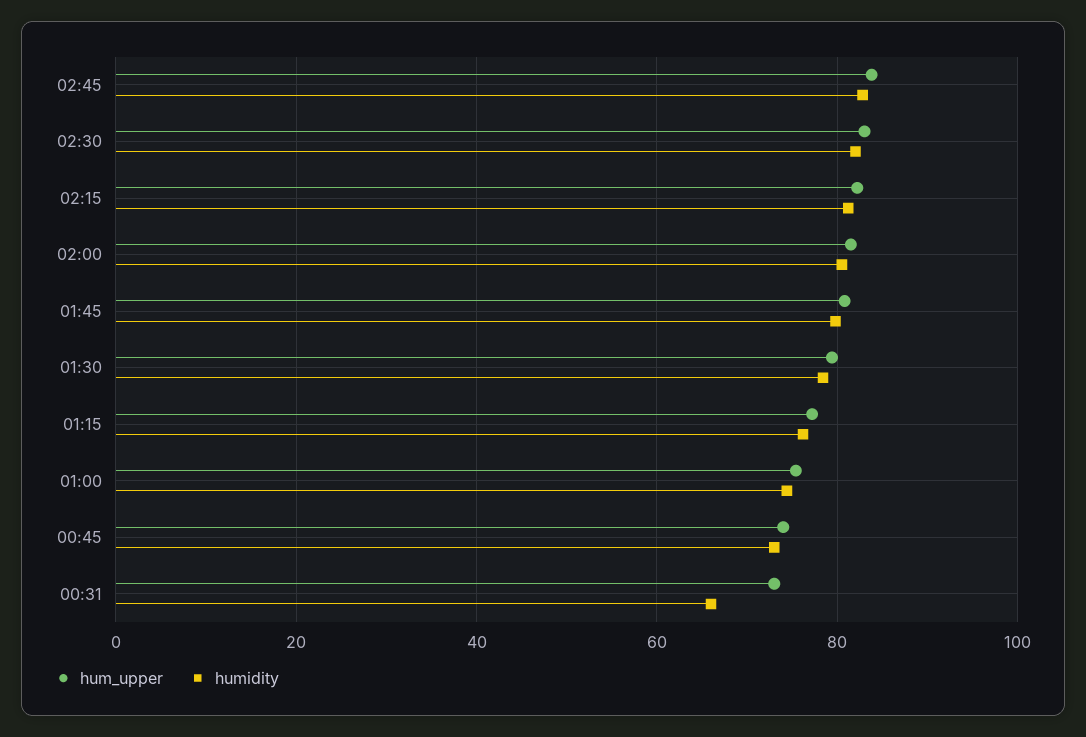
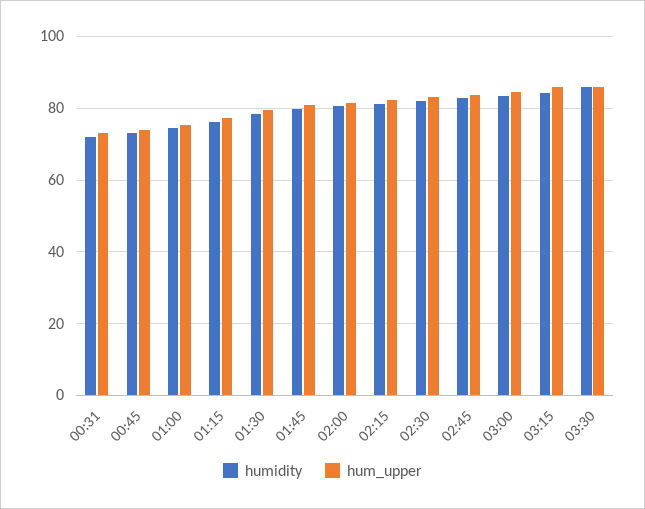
humidity, 00:31: 66 -> 72
humidity, 03:00: none -> 84
hum_upper, 03:00: none -> 84
humidity, 03:15: none -> 84
hum_upper, 03:15: none -> 86
humidity, 03:30: none -> 86
hum_upper, 03:30: none -> 86

